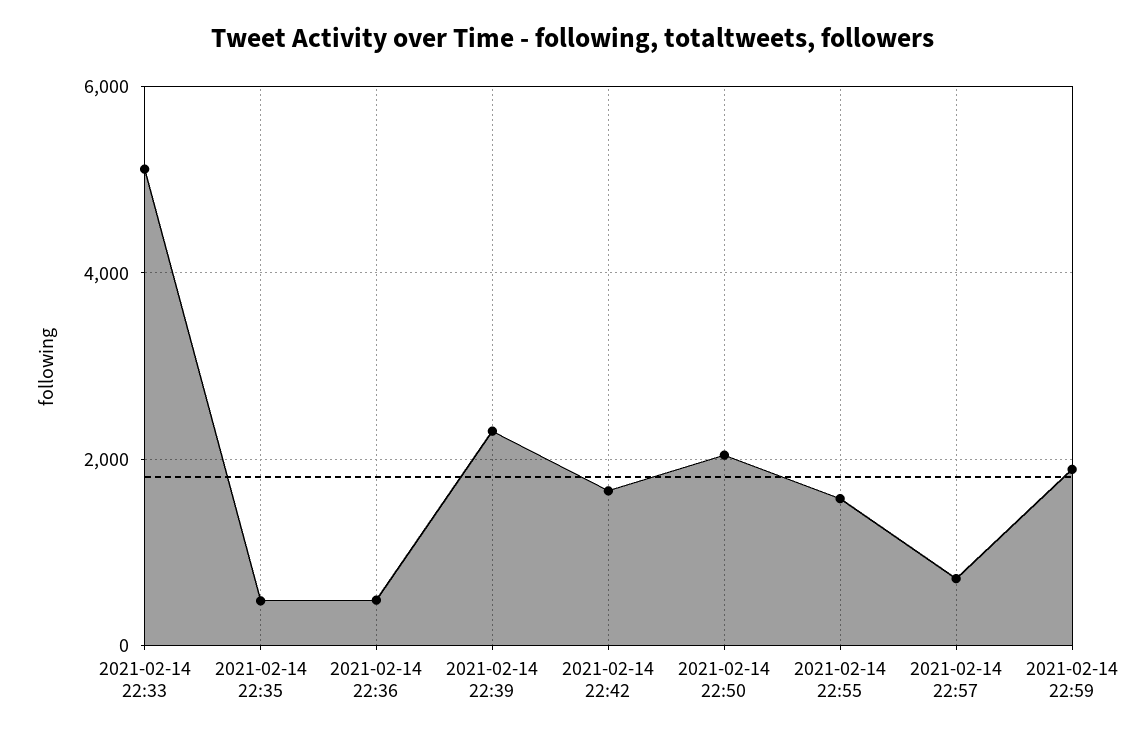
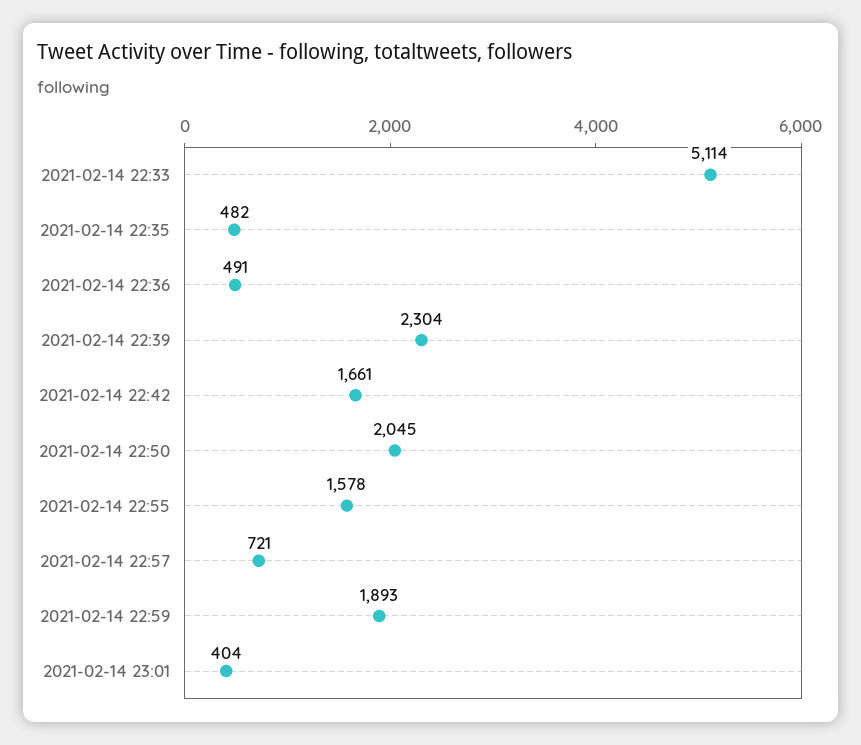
2021-02-14 23:01: none -> 404

